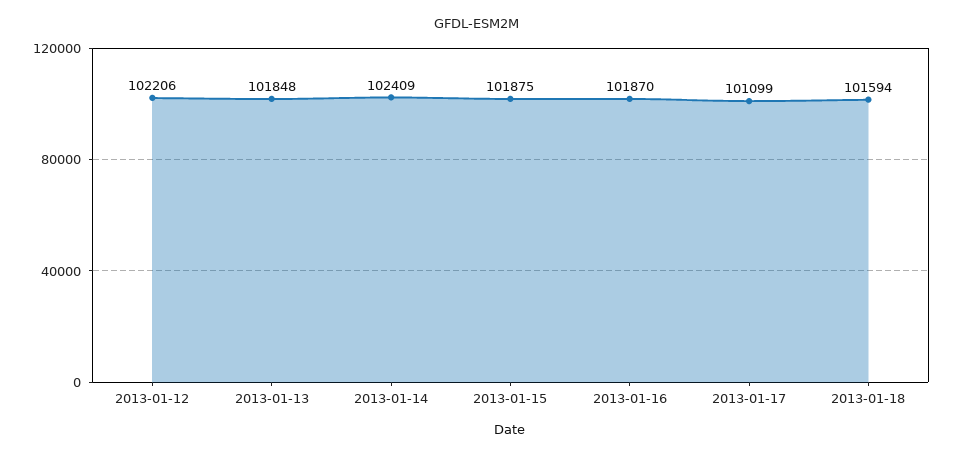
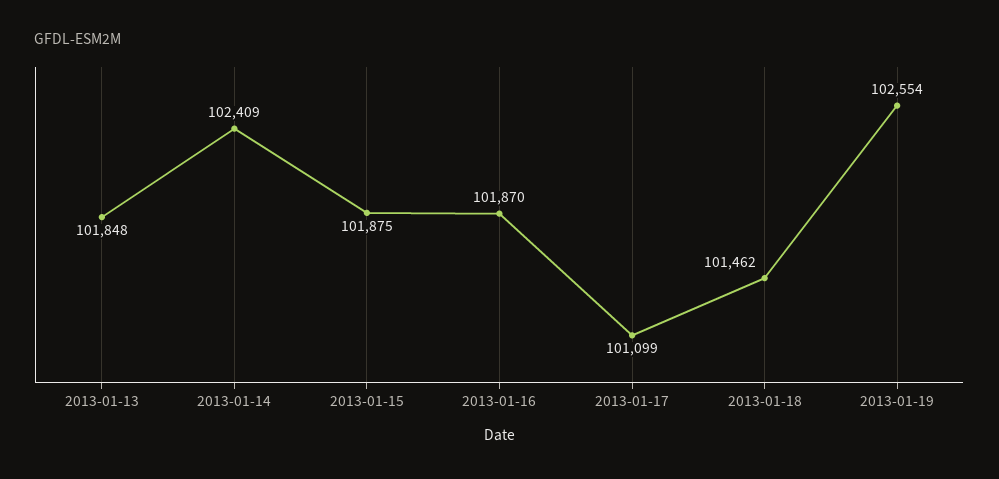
2013-01-12: 102206 -> none
2013-01-18: 101594 -> 101462
2013-01-19: none -> 102554

